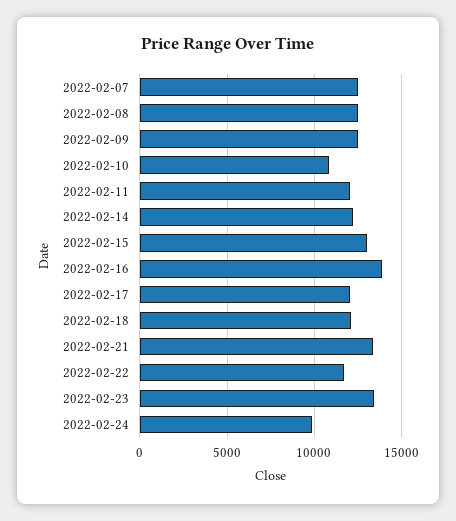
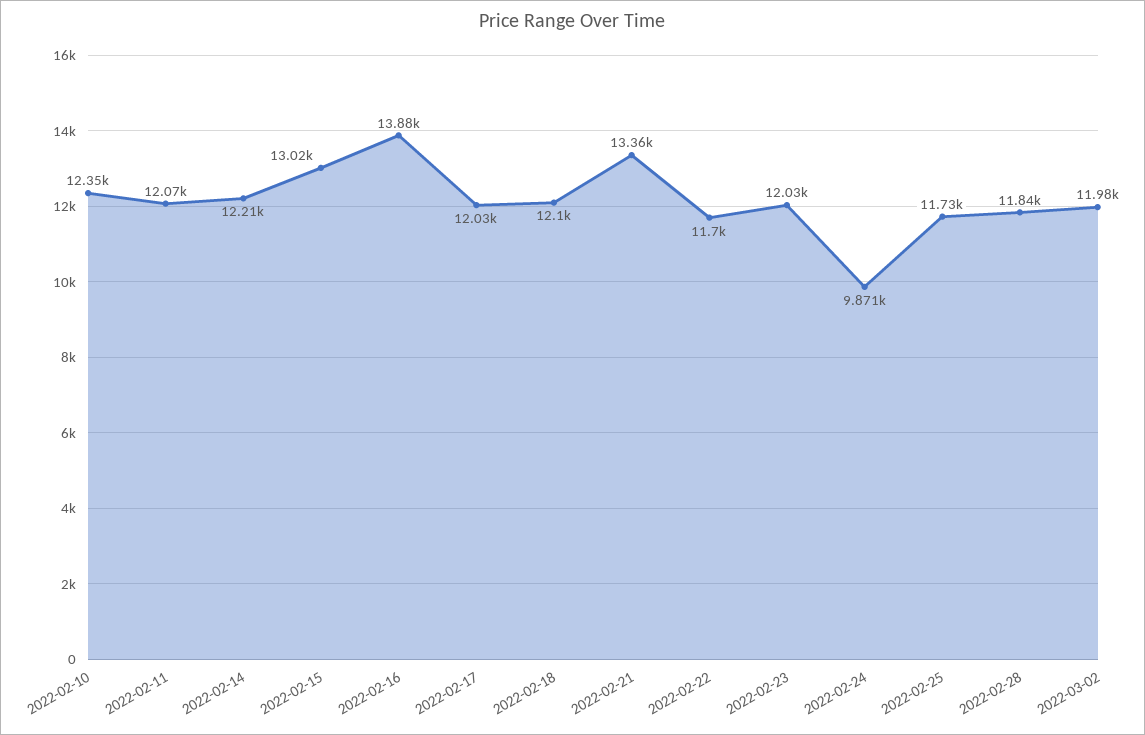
2022-02-07: 12500 -> none
2022-02-08: 12500 -> none
2022-02-09: 12500 -> none
2022-02-10: 11000 -> 12350
2022-02-23: 13500 -> 12030
2022-02-25: none -> 11730
2022-02-28: none -> 11840
2022-03-02: none -> 11980

